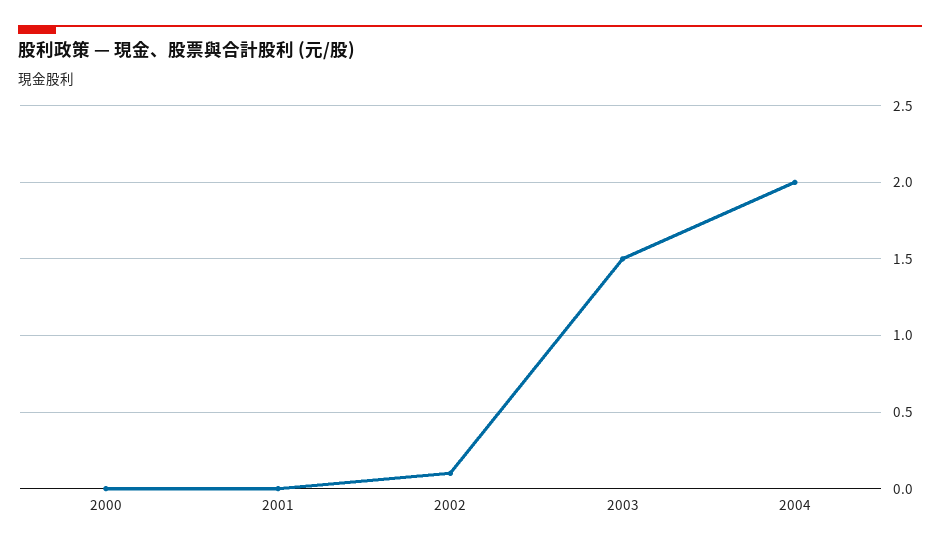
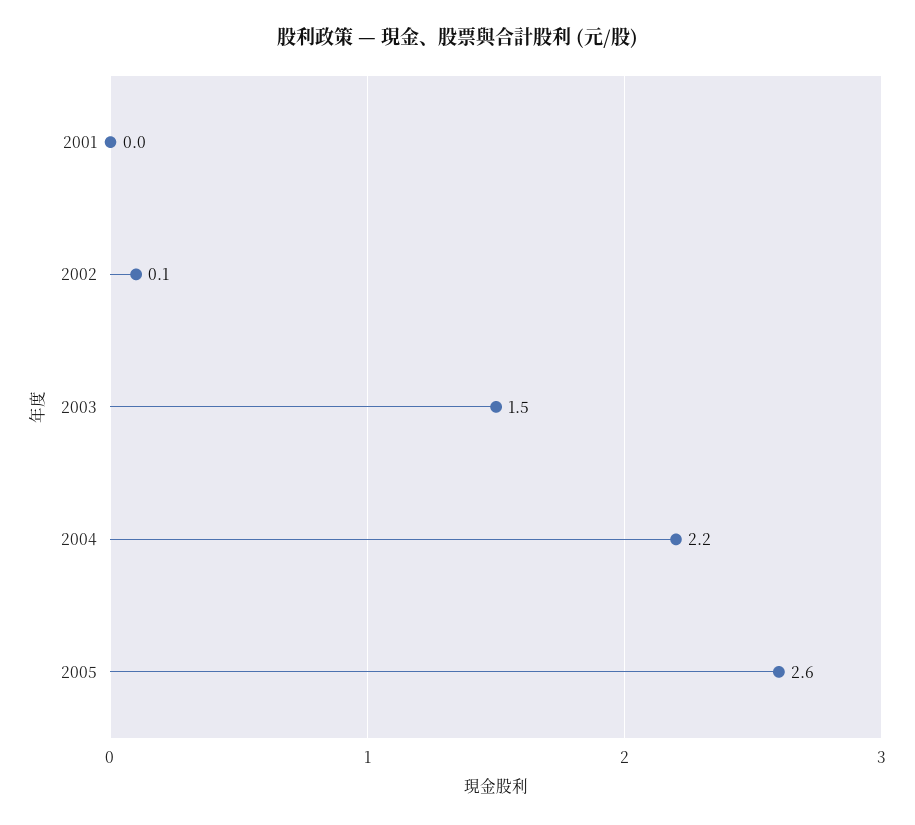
2000: 0 -> none
2004: 2 -> 2.2
2005: none -> 2.6

